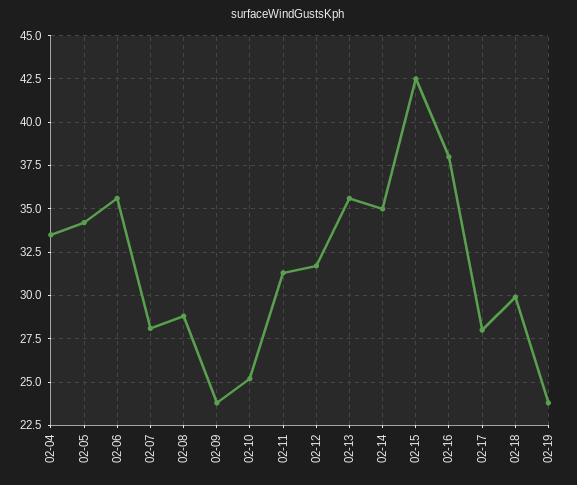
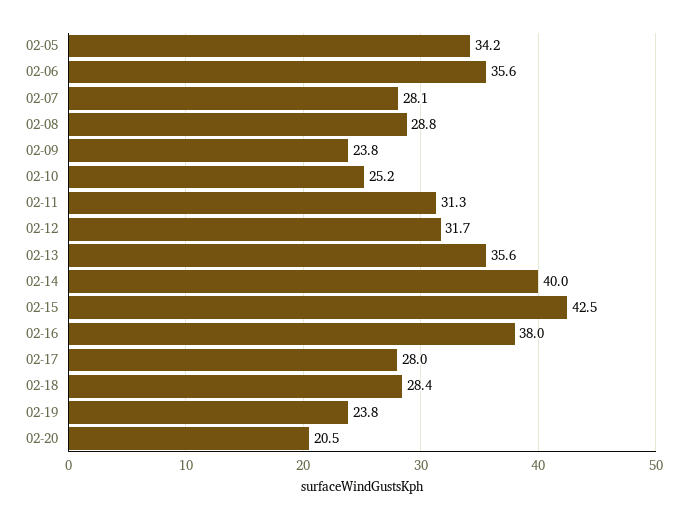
02-04: 33.5 -> none
02-14: 35 -> 40
02-18: 30 -> 28.4
02-20: none -> 20.5

